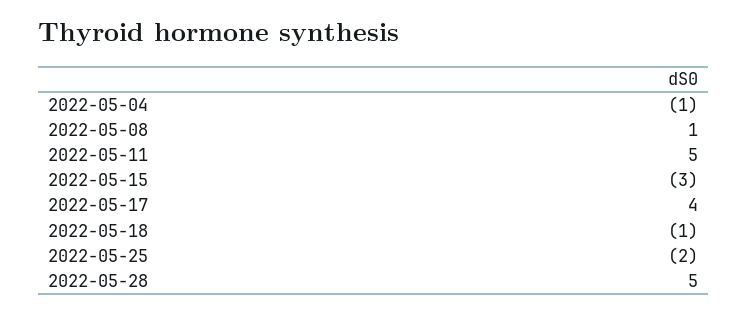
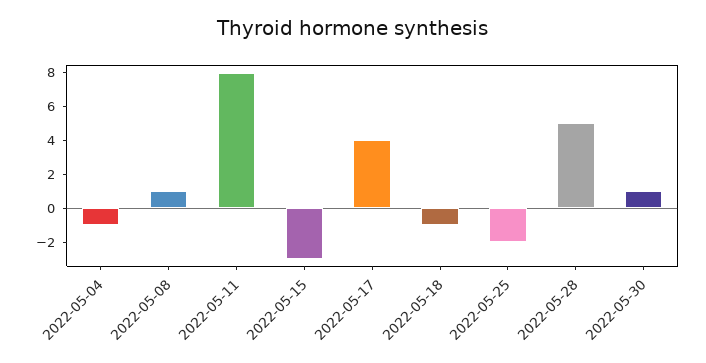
2022-05-11: 5 -> 8
2022-05-30: none -> 1

